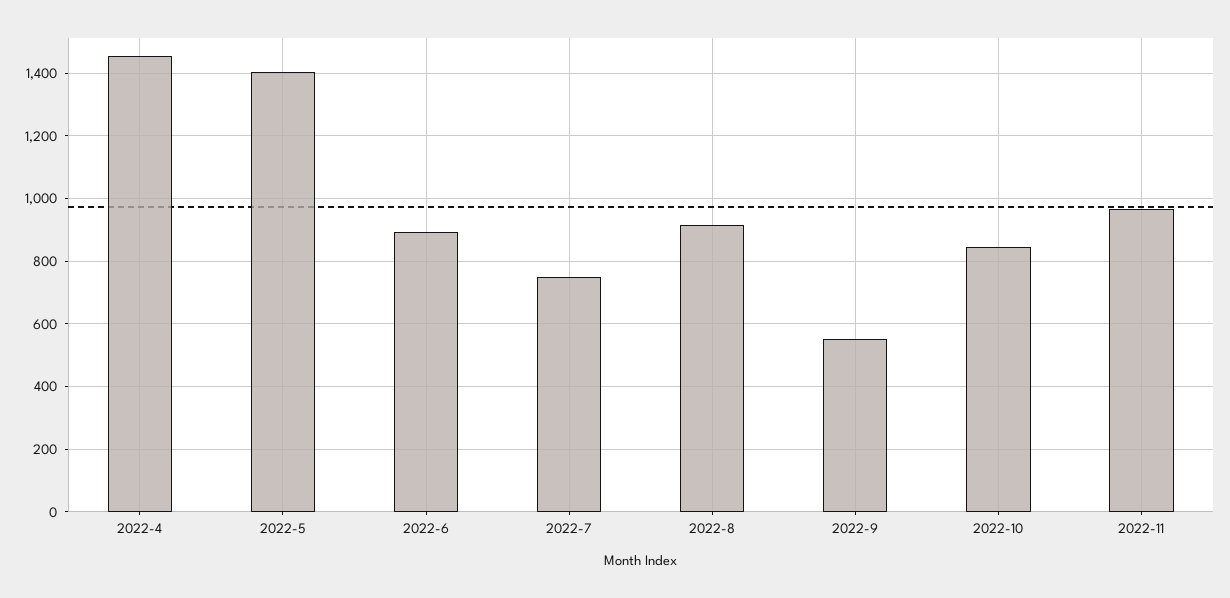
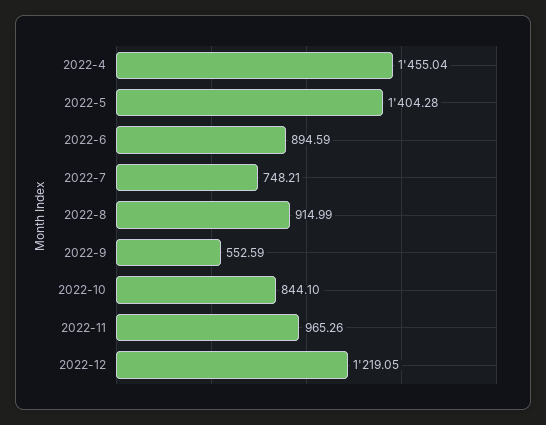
2022-12: none -> 1219.05

